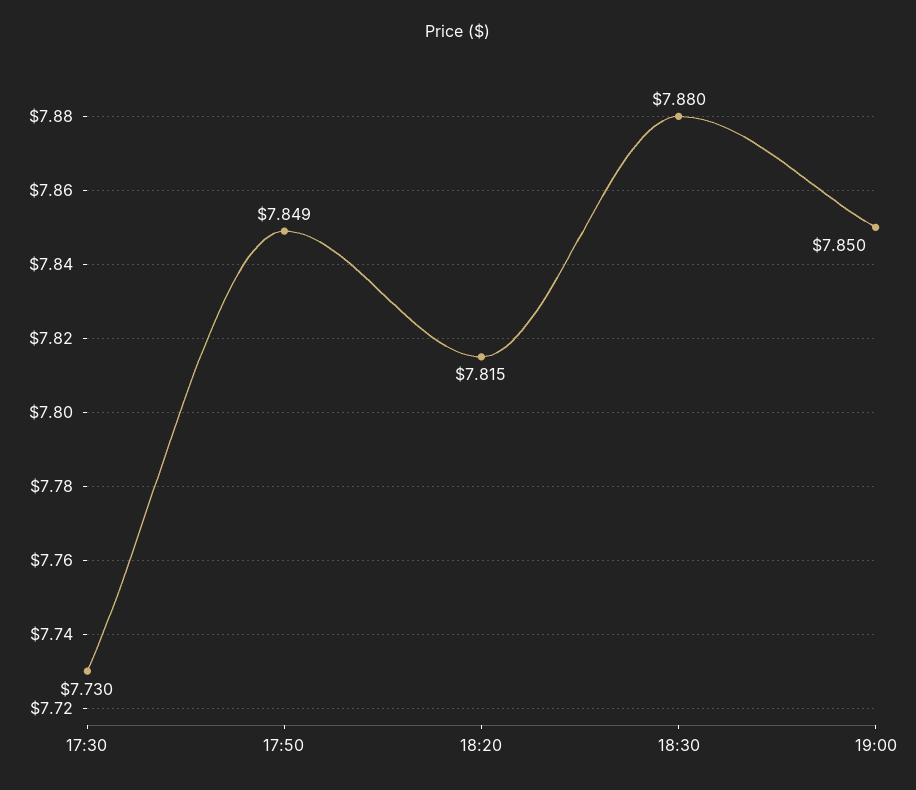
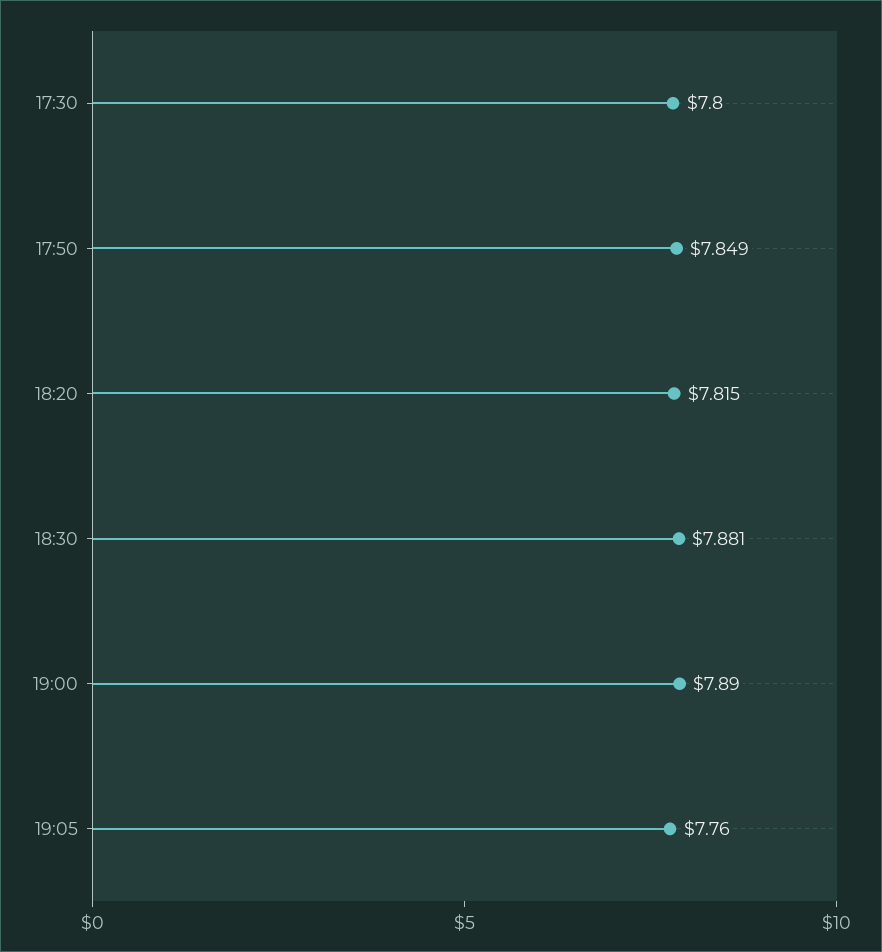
17:30: 7.73 -> 7.8
18:30: 7.88 -> 7.881
19:00: 7.85 -> 7.89
19:05: none -> 7.76

